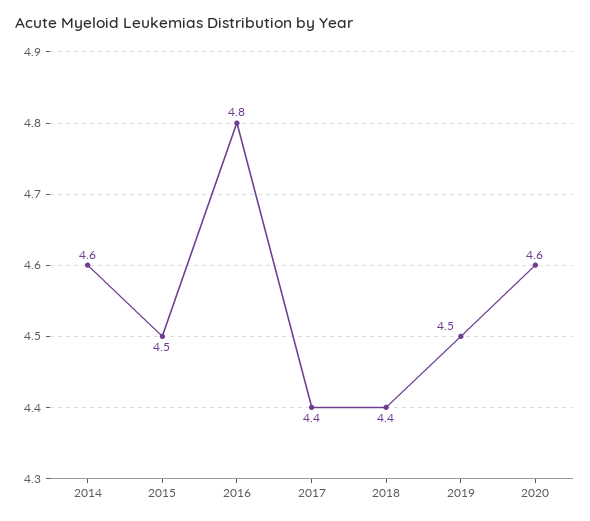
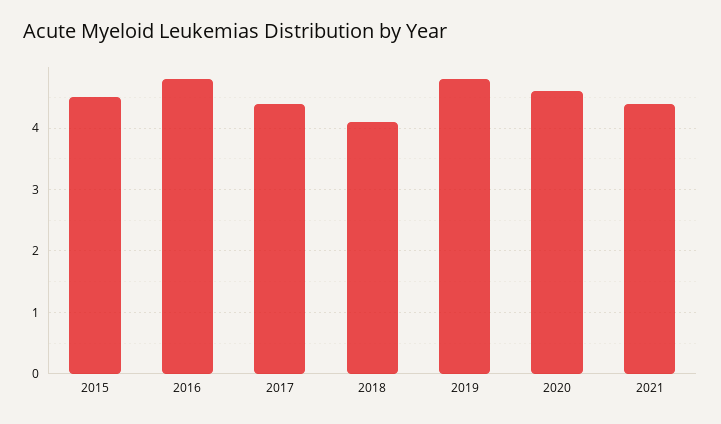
2014: 4.6 -> none
2018: 4.4 -> 4.1
2019: 4.5 -> 4.8
2021: none -> 4.4

